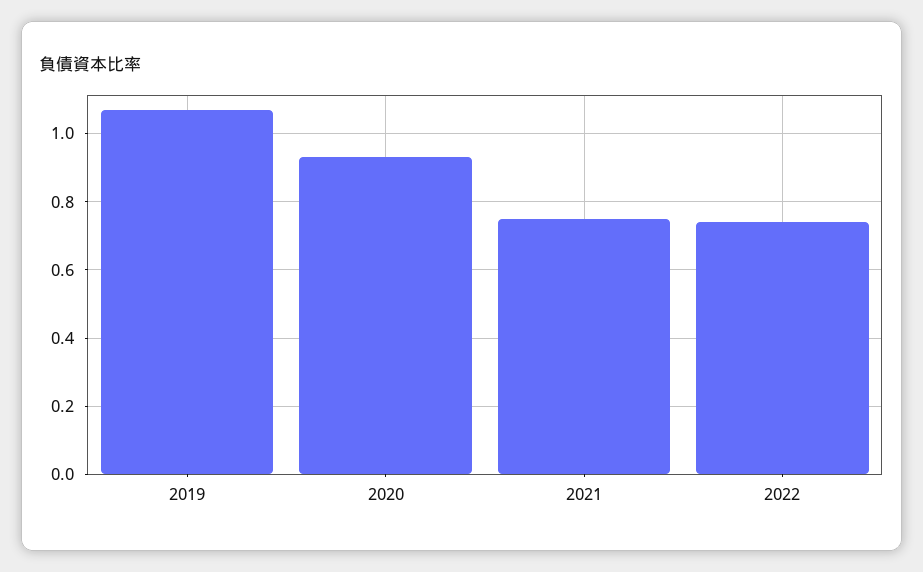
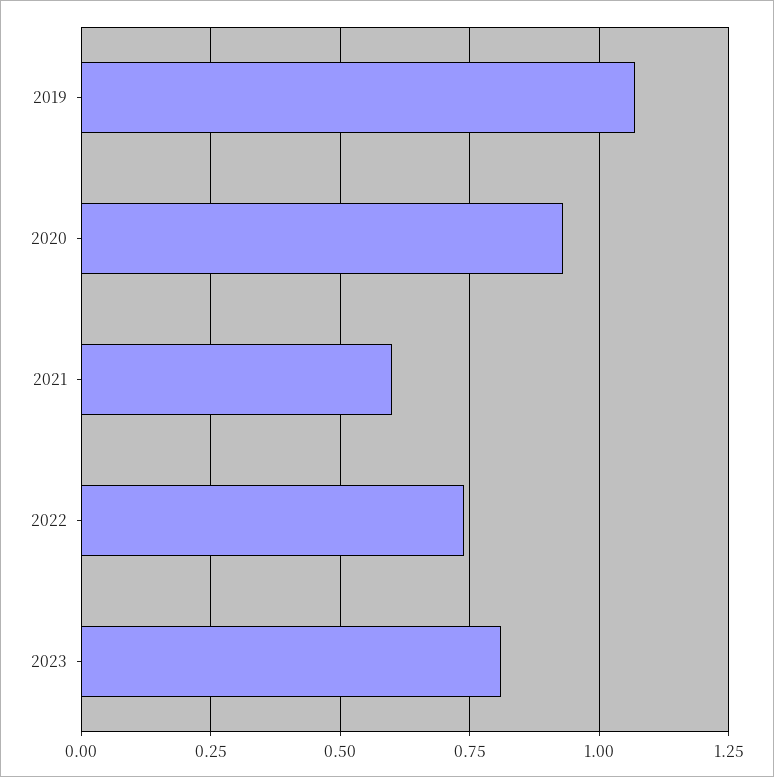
2021: 0.75 -> 0.6
2023: none -> 0.8

